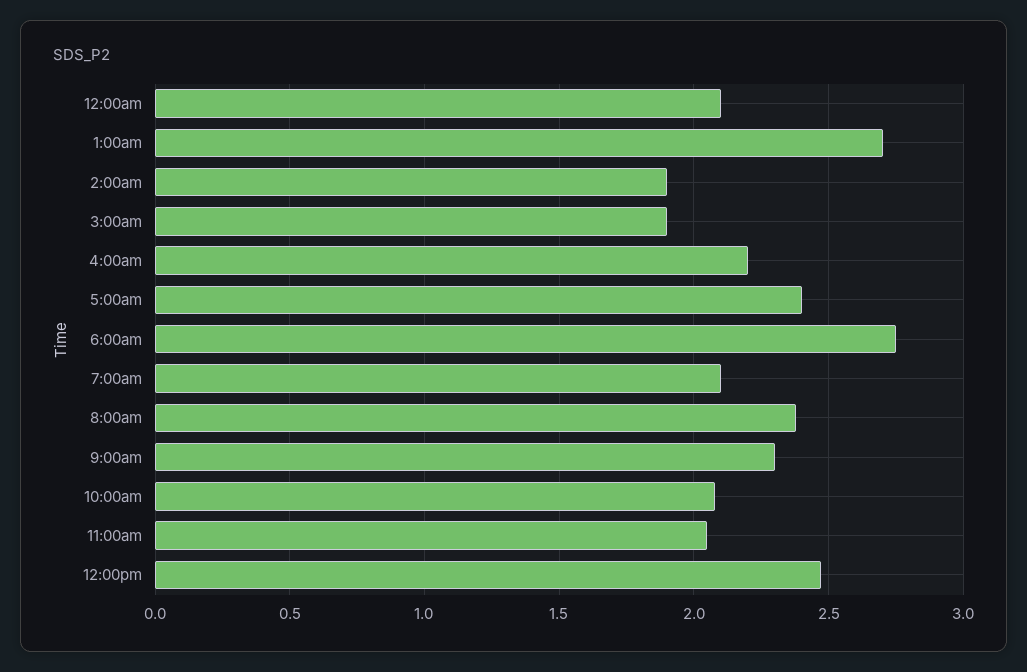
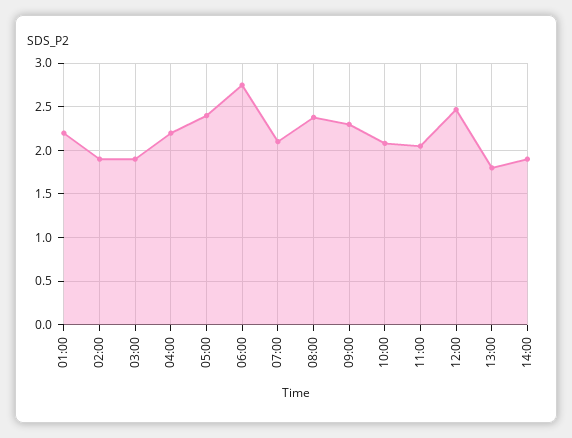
12:00am: 2.1 -> none
1:00am: 2.7 -> 2.2
13:00: none -> 1.8
14:00: none -> 1.9

